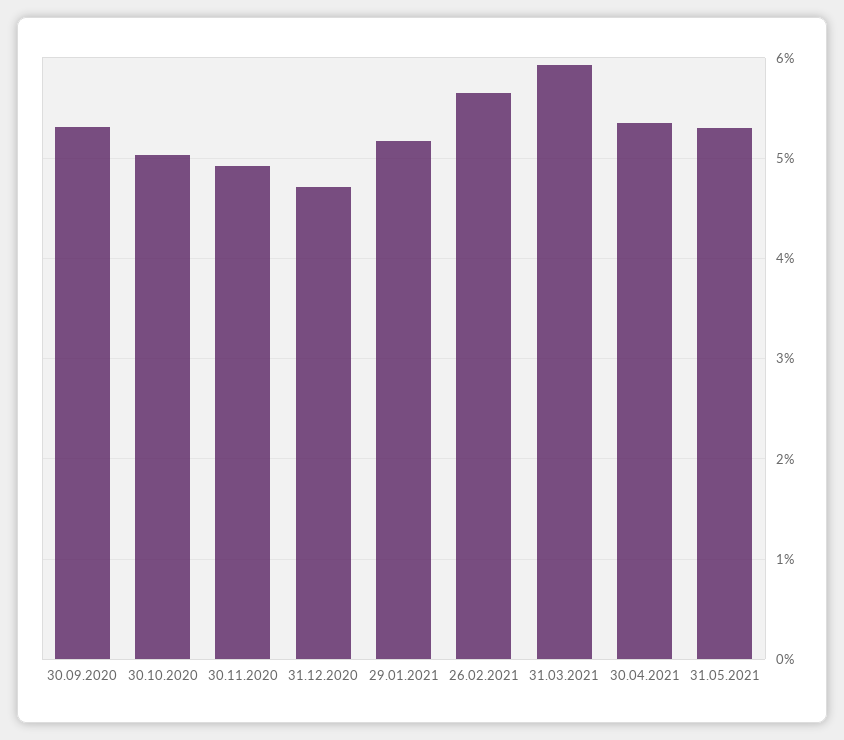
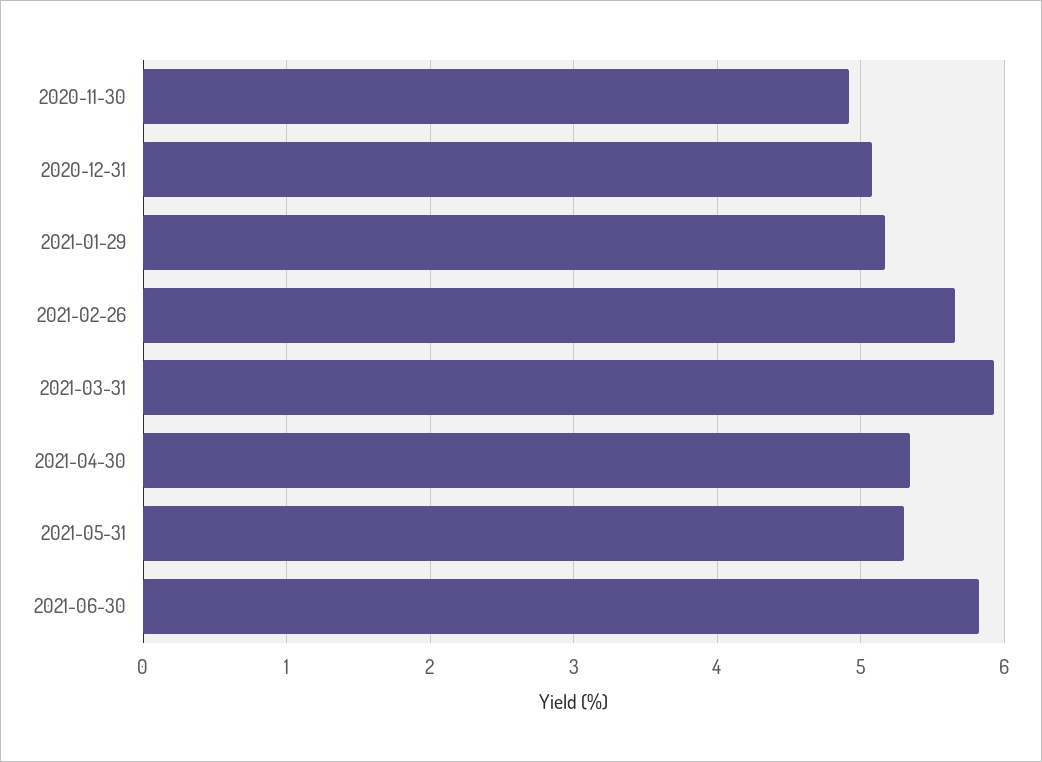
30.09.2020: 5.3 -> none
30.10.2020: 5 -> none
31.12.2020: 4.7 -> 5.1
2021-06-30: none -> 5.8

